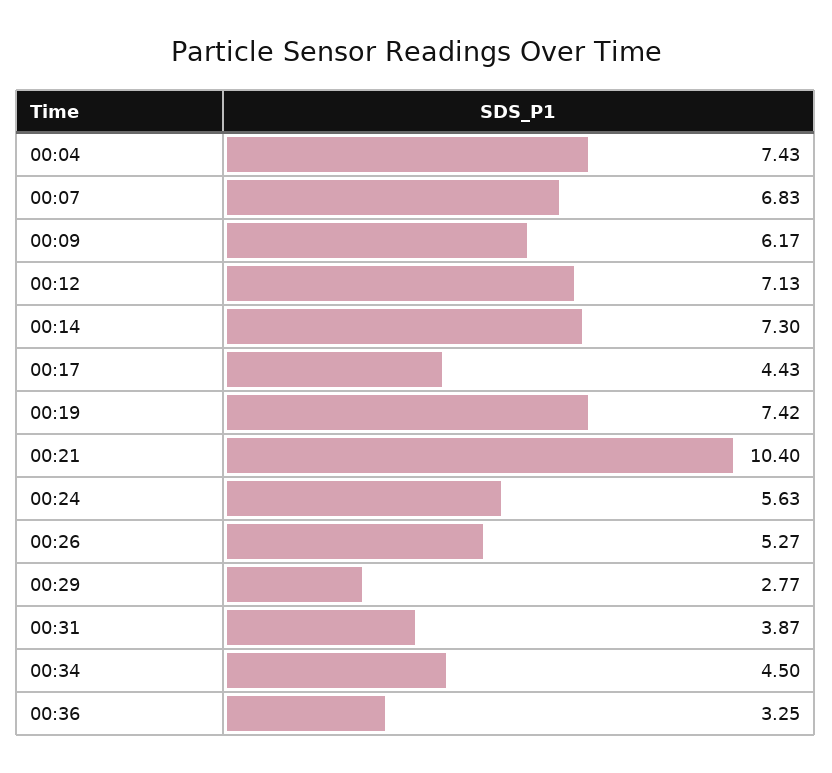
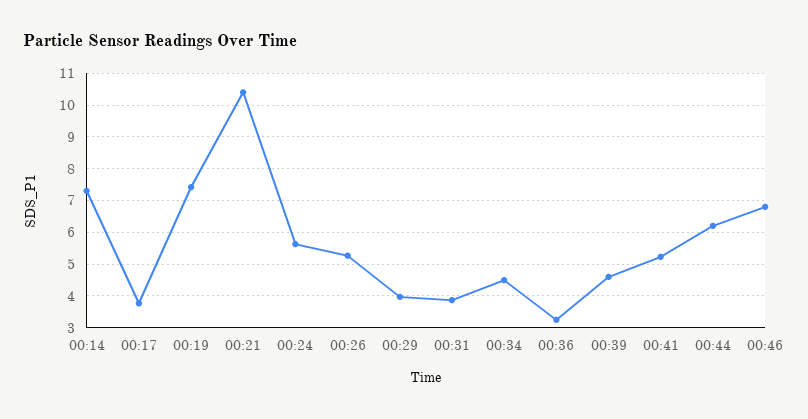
00:04: 7.43 -> none
00:07: 6.83 -> none
00:09: 6.17 -> none
00:12: 7.13 -> none
00:17: 4.43 -> 3.8
00:29: 2.77 -> 4
00:39: none -> 4.6
00:41: none -> 5.2
00:44: none -> 6.2
00:46: none -> 6.8

